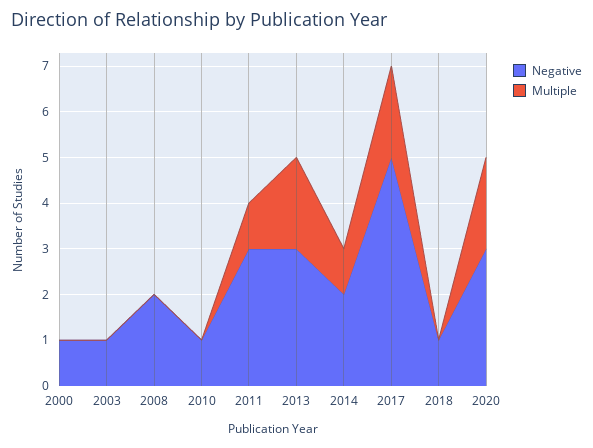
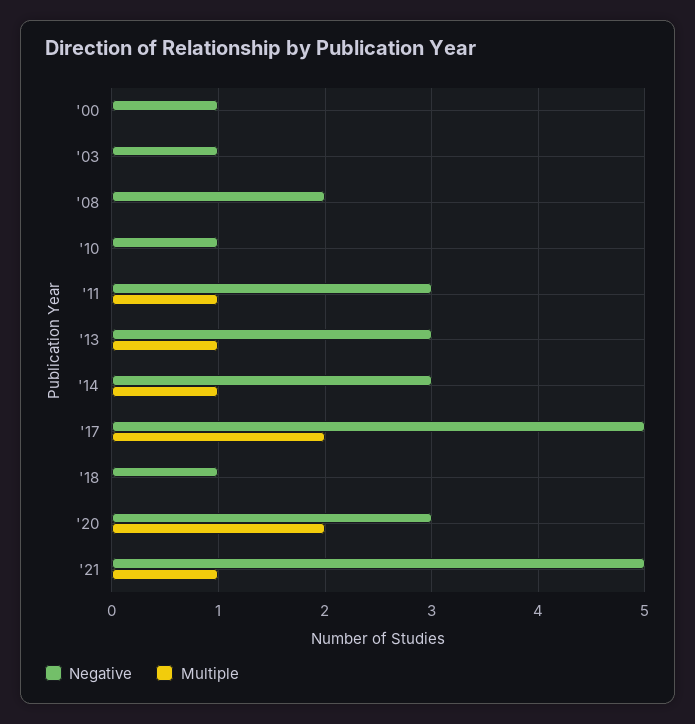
Multiple, 2013: 2 -> 1
Negative, 2014: 2 -> 3
Negative, '21: none -> 5
Multiple, '21: none -> 1

